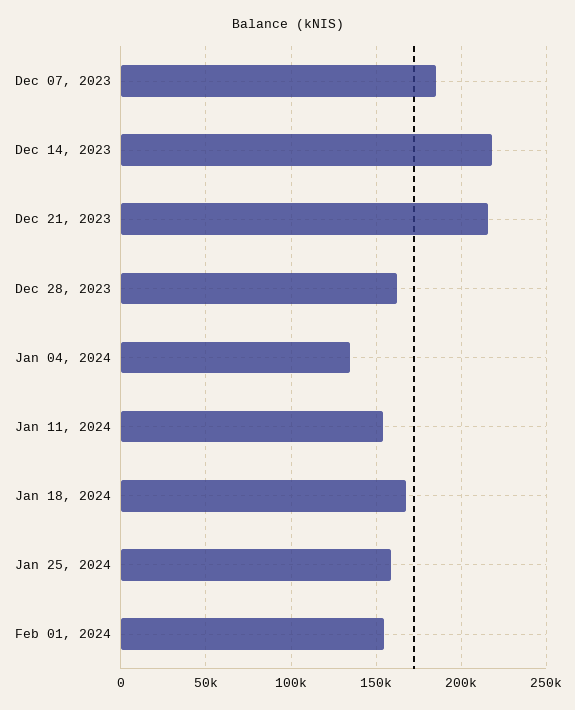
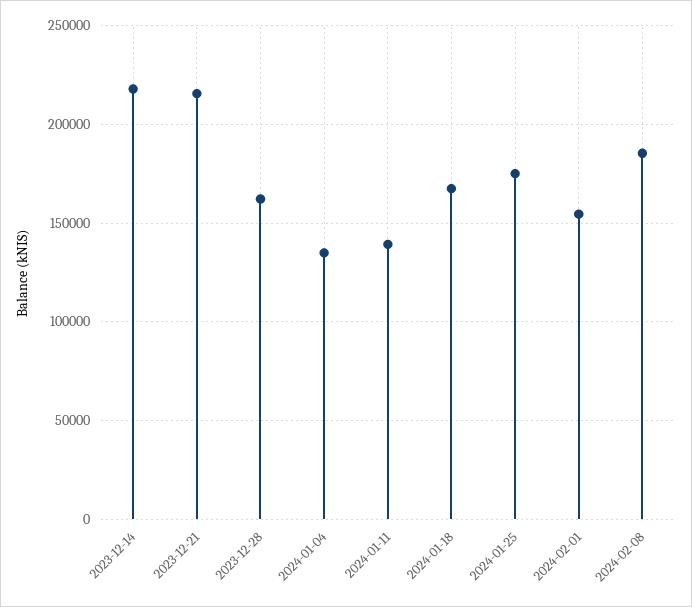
Dec 07, 2023: 185000 -> none
Jan 11, 2024: 155000 -> 140000
Jan 25, 2024: 160000 -> 175000
2024-02-08: none -> 185000

